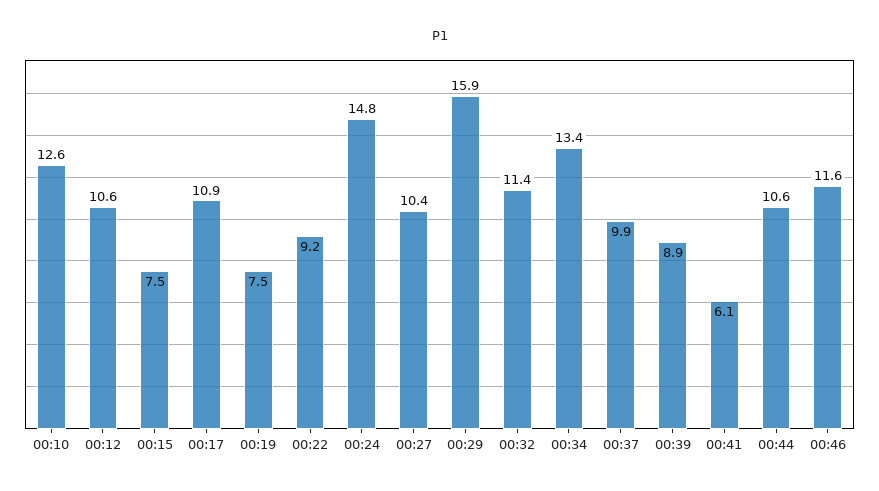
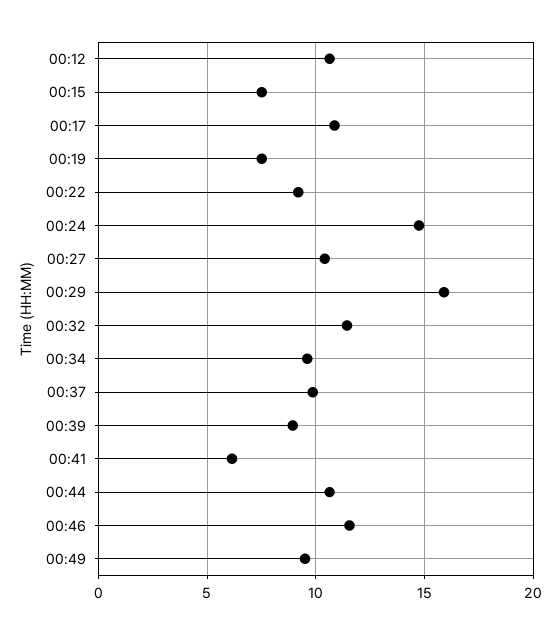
00:10: 12.6 -> none
00:34: 13.4 -> 9.5
00:49: none -> 9.5

